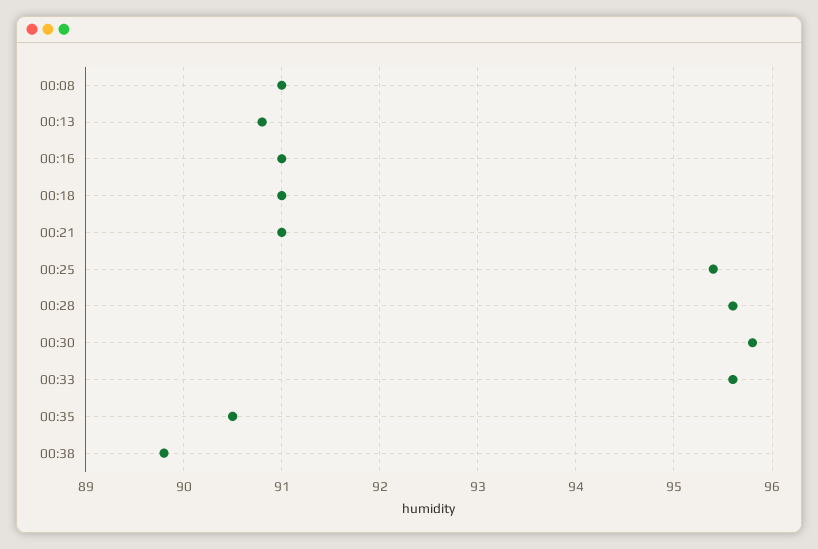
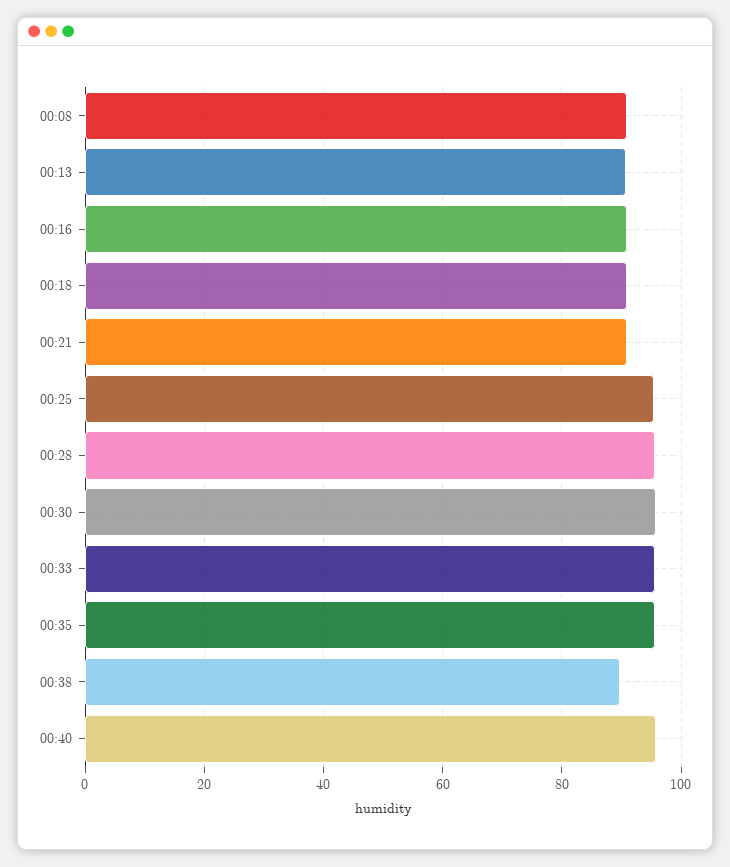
00:35: 90.5 -> 96
00:40: none -> 96

